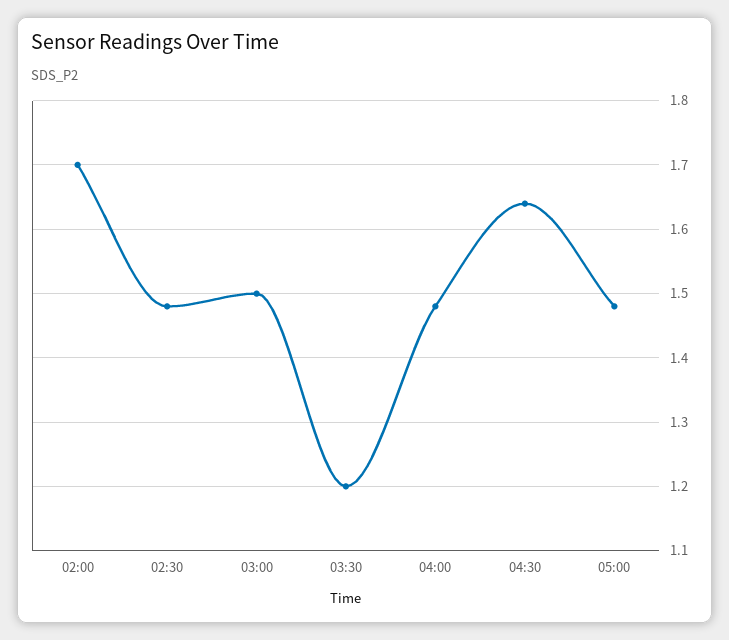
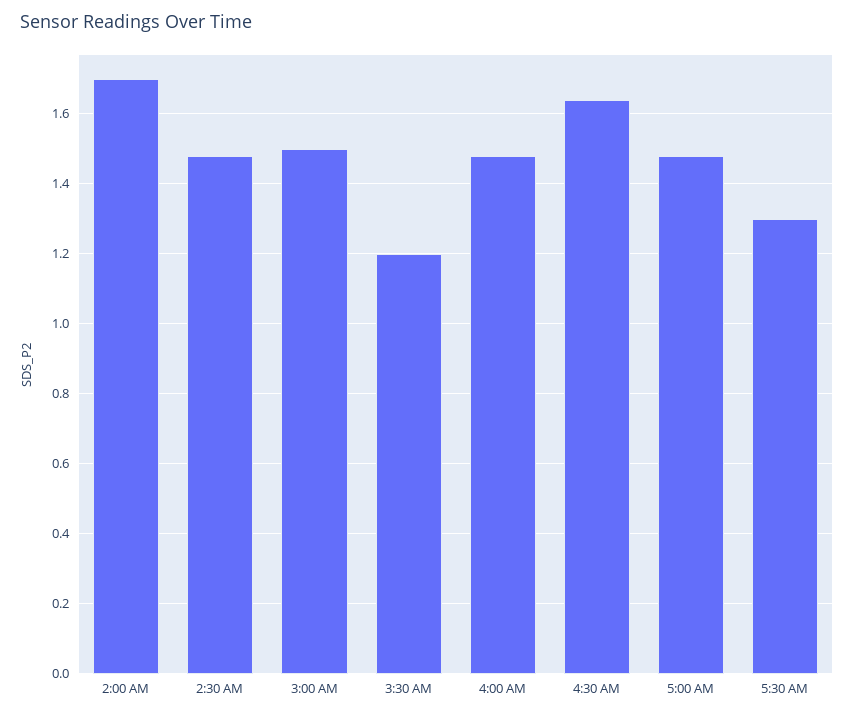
5:30 AM: none -> 1.3

